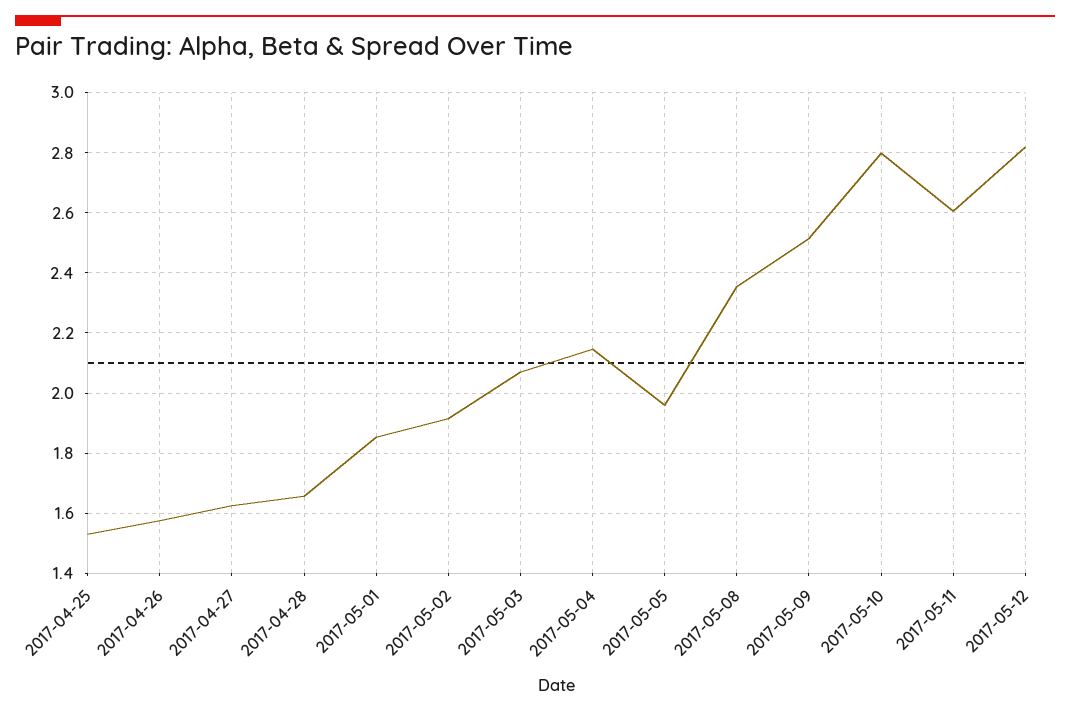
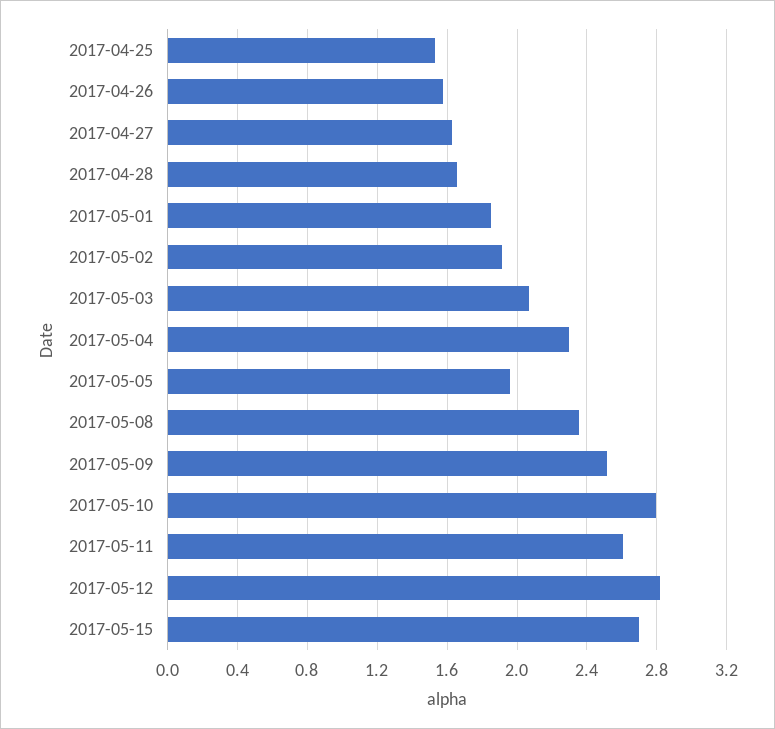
2017-05-04: 2.14 -> 2.3
2017-05-15: none -> 2.7

